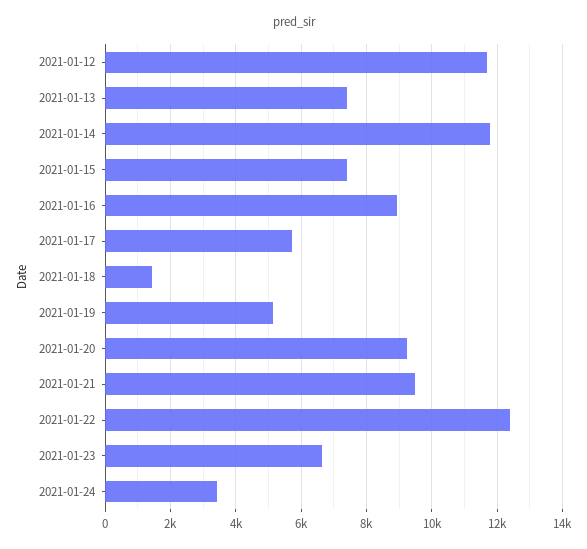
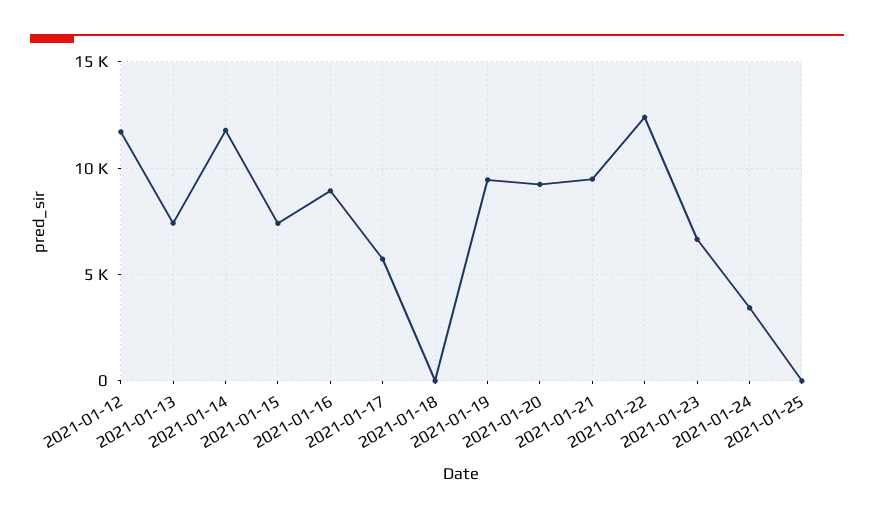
2021-01-18: 1400 -> 0
2021-01-19: 5200 -> 9500
2021-01-25: none -> 0

